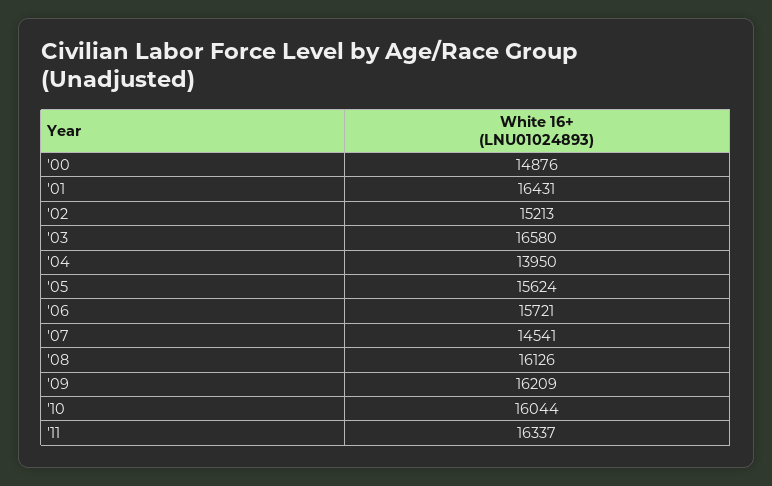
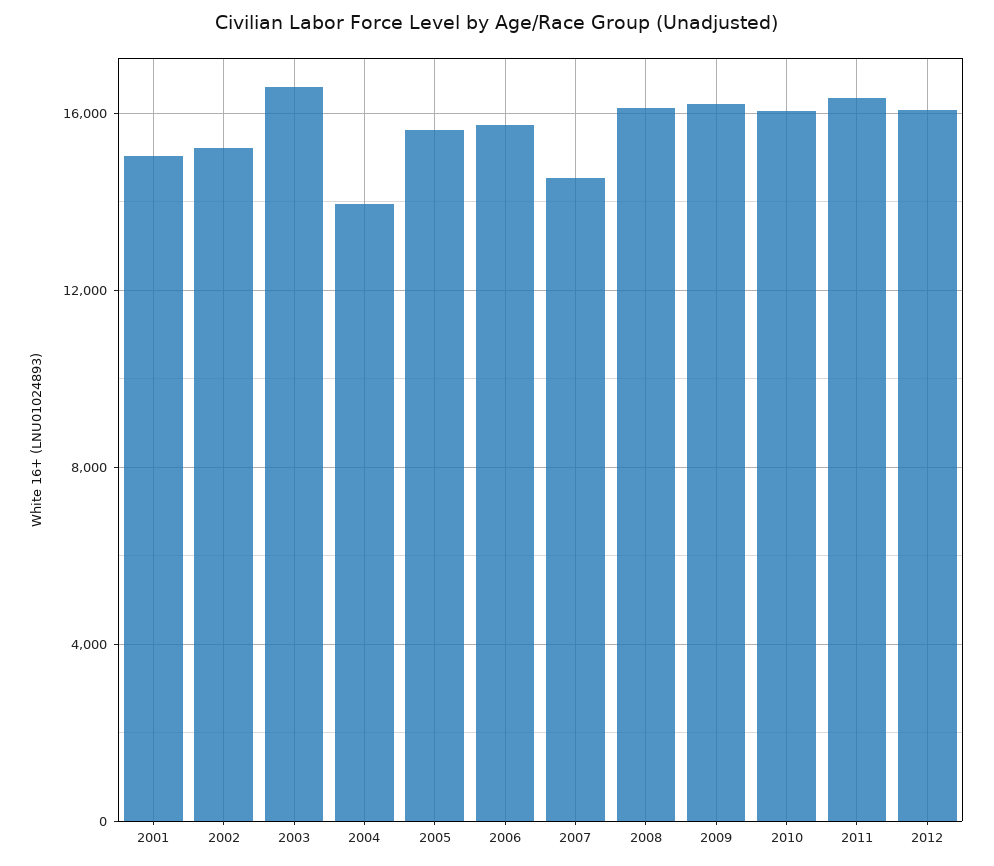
'00: 14876 -> none
'01: 16431 -> 15000
2012: none -> 16000

